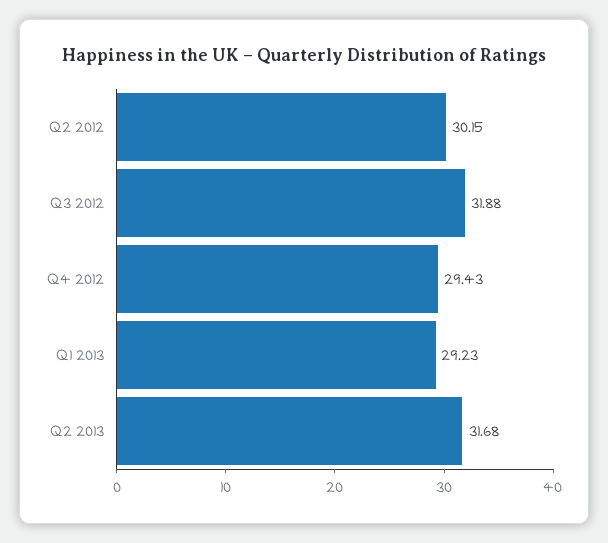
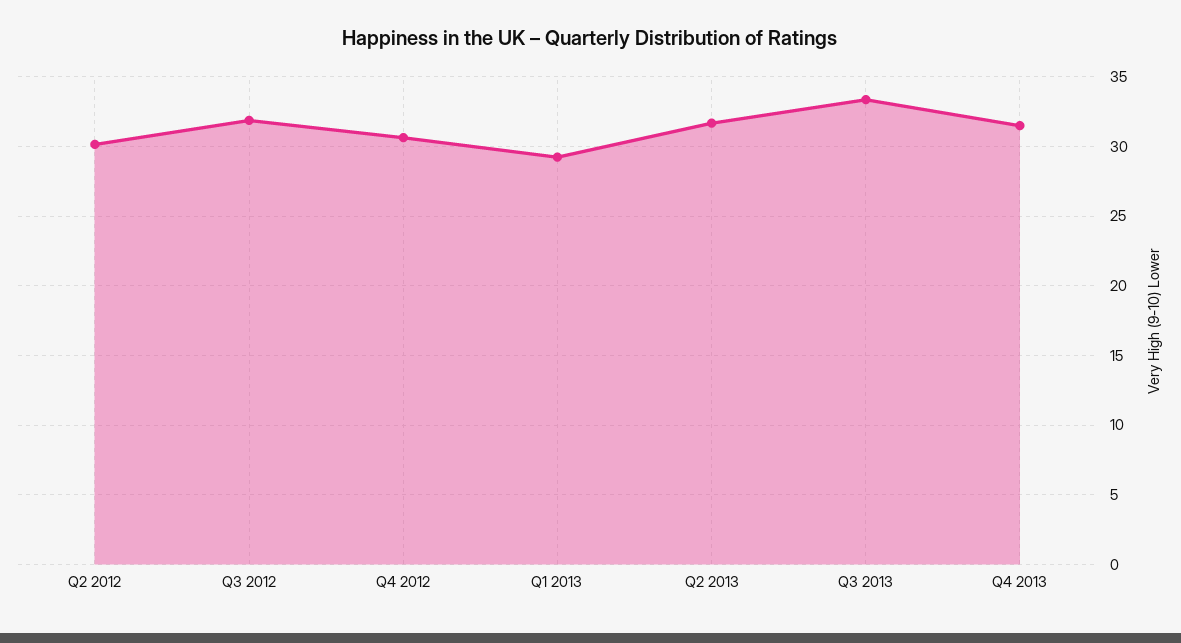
Q4 2012: 29.43 -> 30.5
Q3 2013: none -> 33.5
Q4 2013: none -> 31.5

